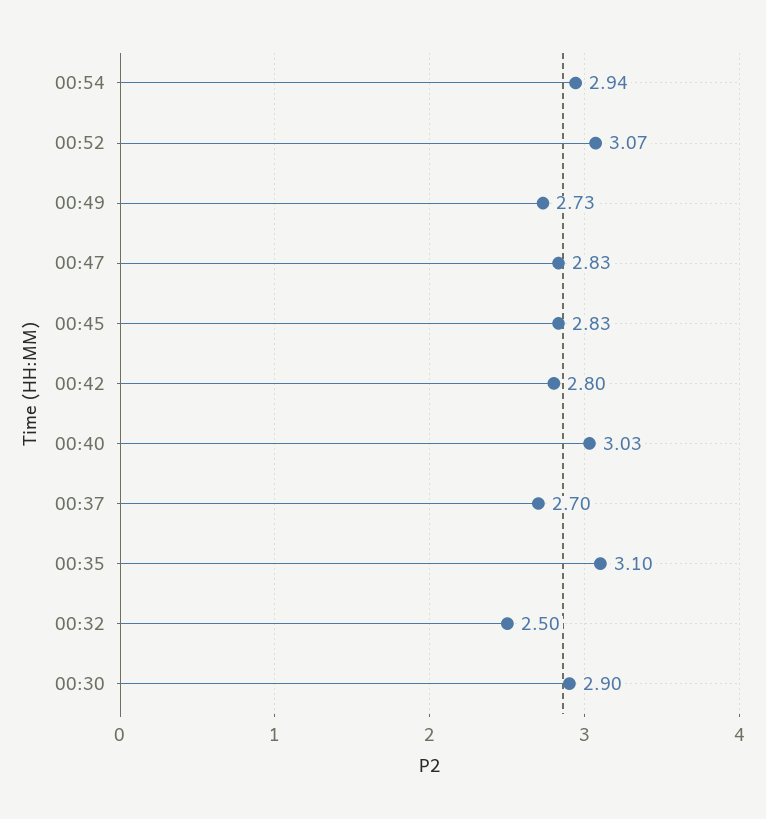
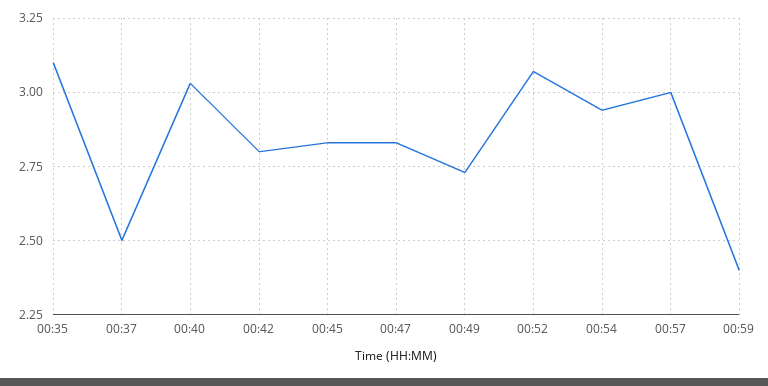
00:37: 2.7 -> 2.5
00:32: 2.5 -> none
00:30: 2.9 -> none
00:57: none -> 3
00:59: none -> 2.4

